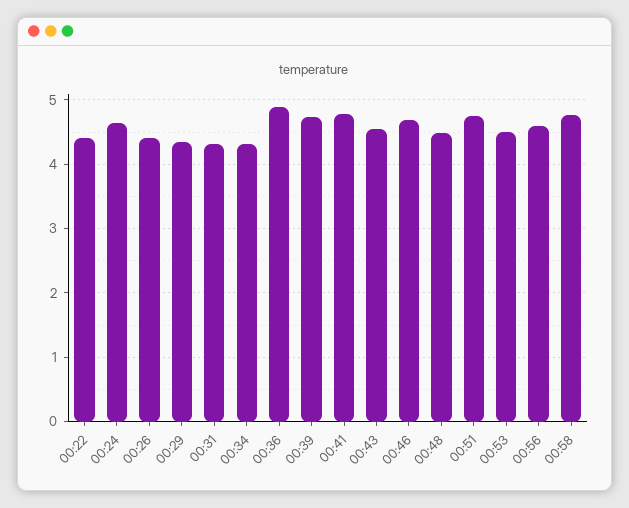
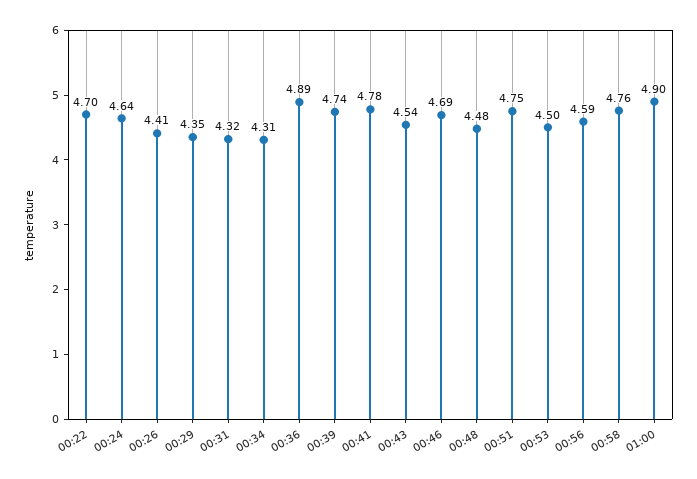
00:22: 4.4 -> 4.7
01:00: none -> 4.9

